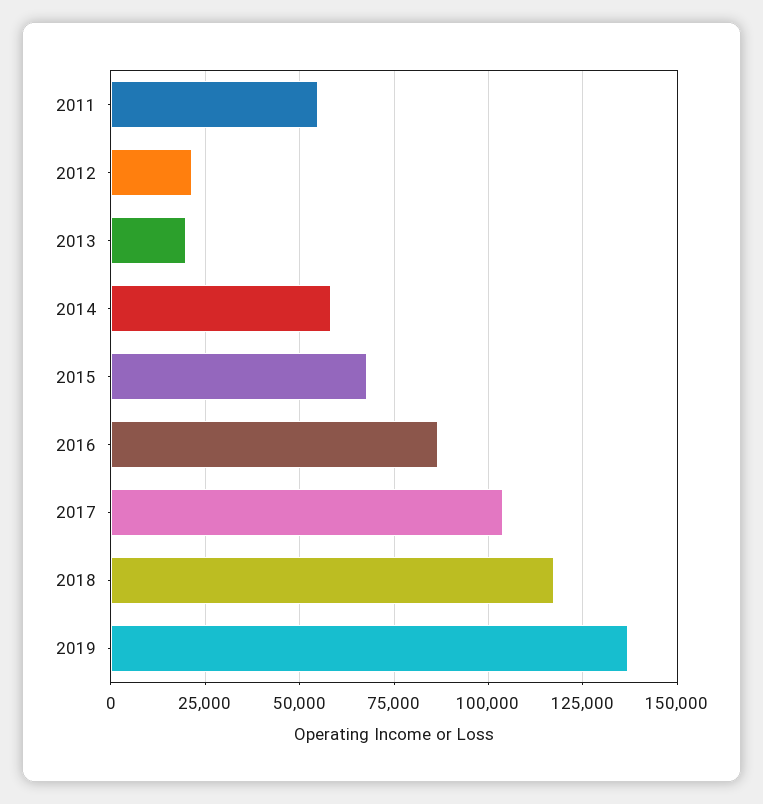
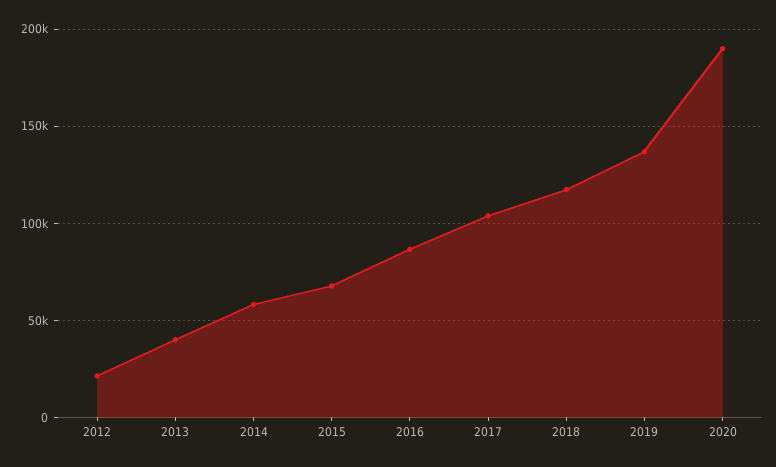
2011: 55000 -> none
2013: 20000 -> 40000
2020: none -> 190000

